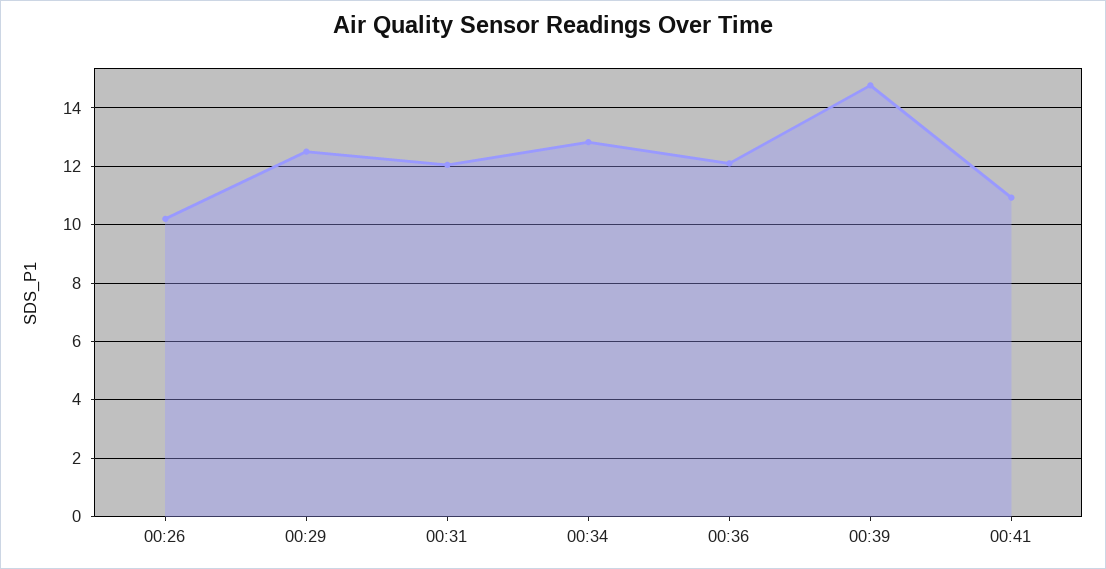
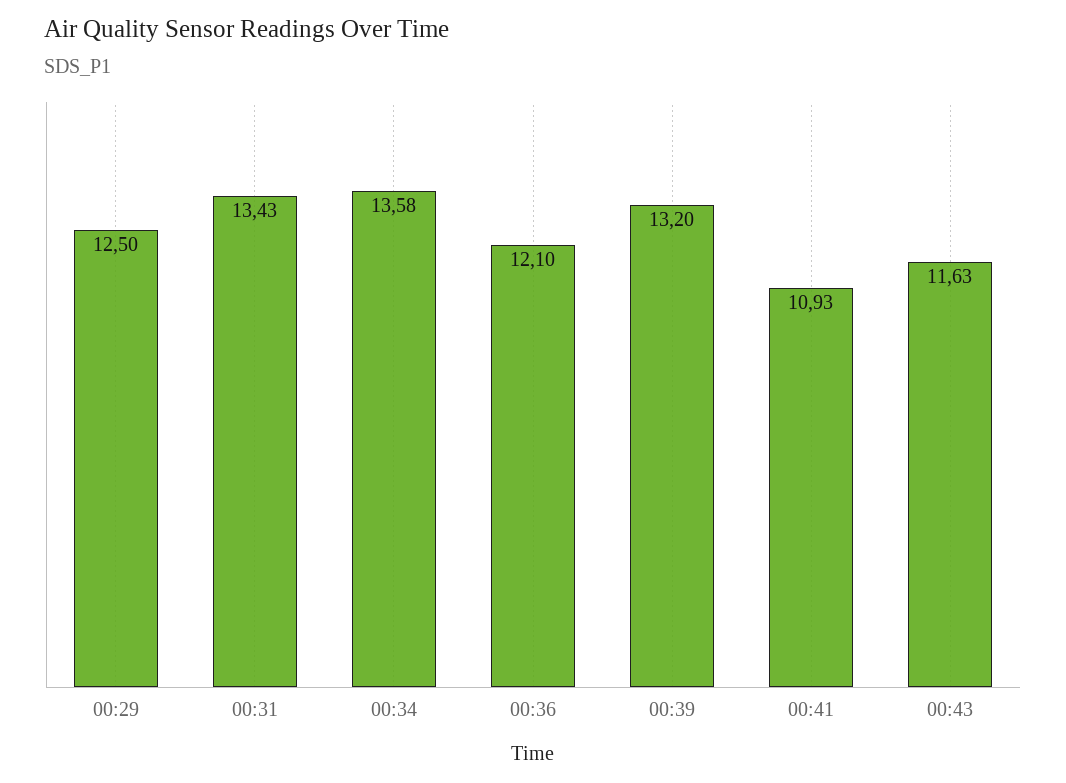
00:26: 10.25 -> none
00:31: 12 -> 13.43
00:34: 12.75 -> 13.58
00:39: 14.75 -> 13.2
00:43: none -> 11.63

